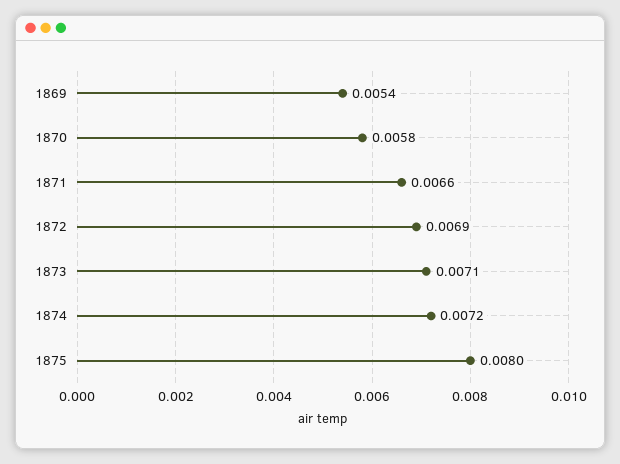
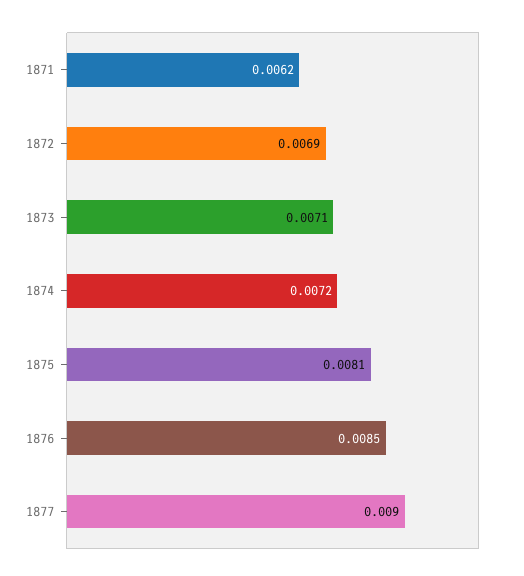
1869: 0.0054 -> none
1870: 0.0058 -> none
1871: 0.0066 -> 0.0062
1875: 0.008 -> 0.0081
1876: none -> 0.0085
1877: none -> 0.009

